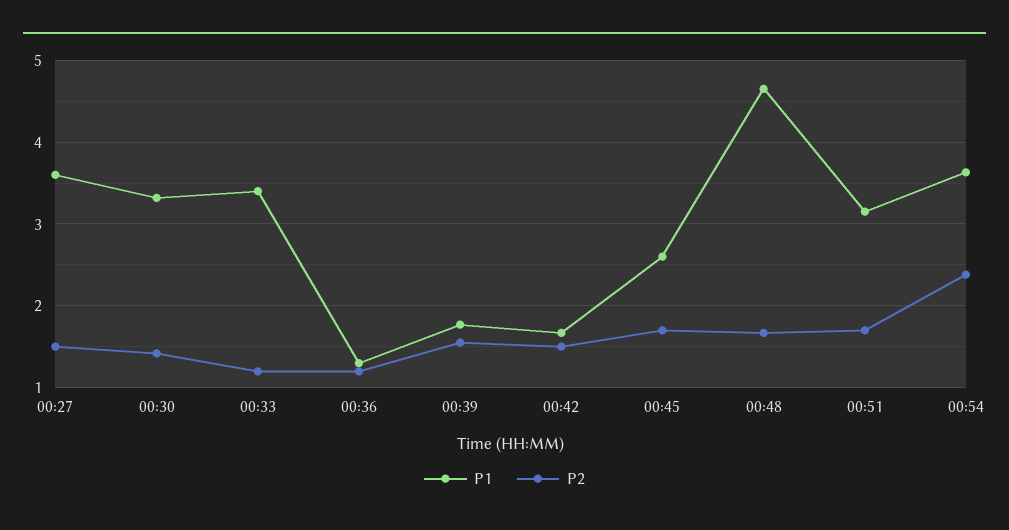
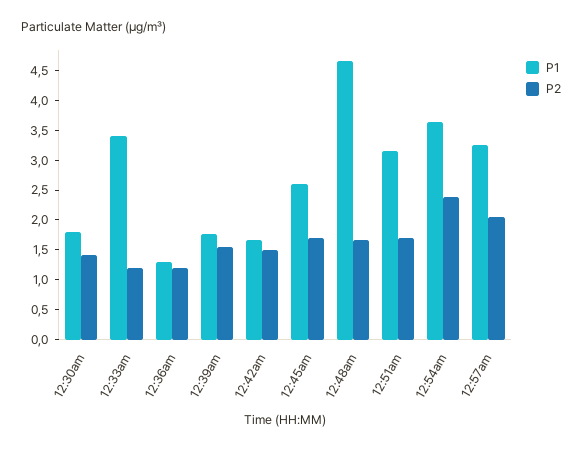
P1, 00:27: 3.6 -> none
P2, 00:27: 1.5 -> none
P1, 00:30: 3.3 -> 1.75
P1, 12:57am: none -> 3.25
P2, 12:57am: none -> 2

